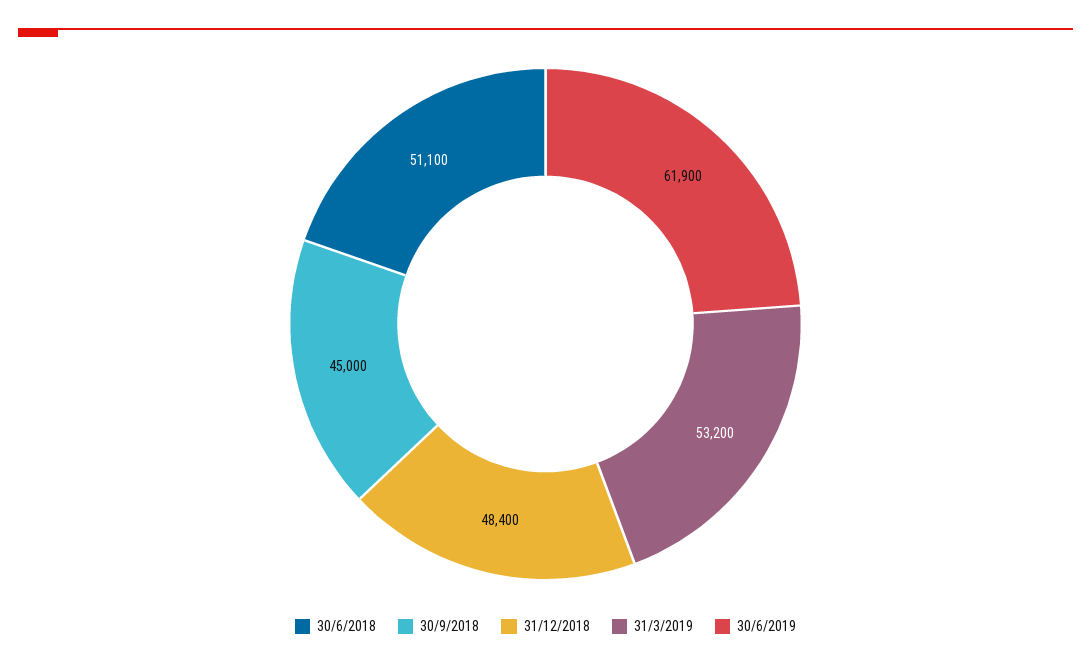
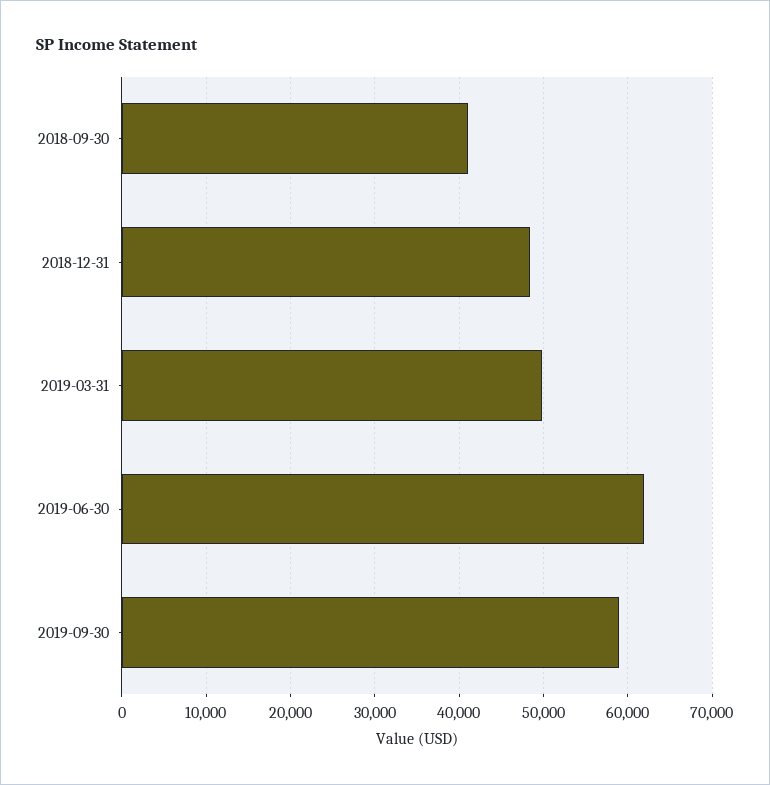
30/6/2018: 51100 -> none
30/9/2018: 45000 -> 41000
31/3/2019: 53200 -> 50000
2019-09-30: none -> 59000

